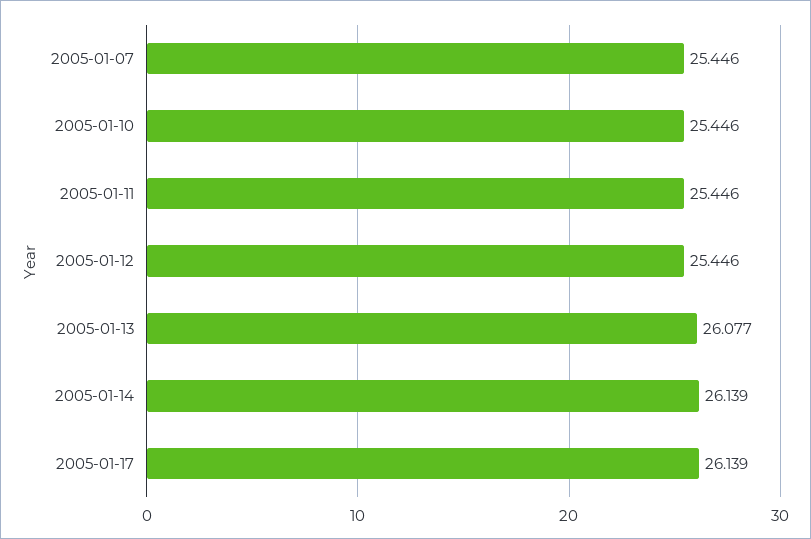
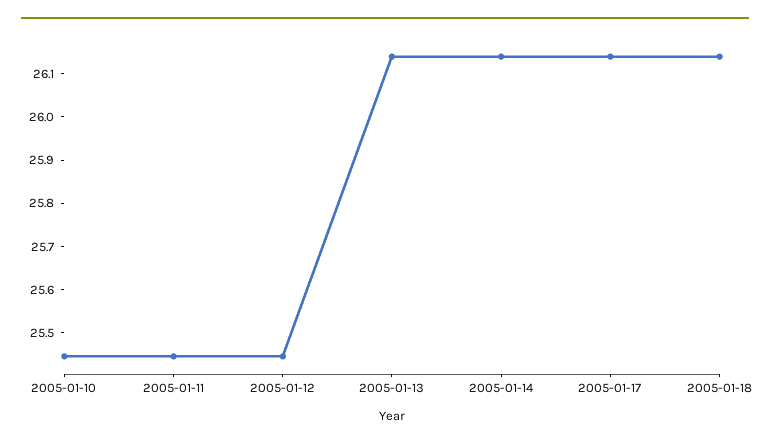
2005-01-07: 25.446 -> none
2005-01-13: 26.077 -> 26.14
2005-01-18: none -> 26.14

